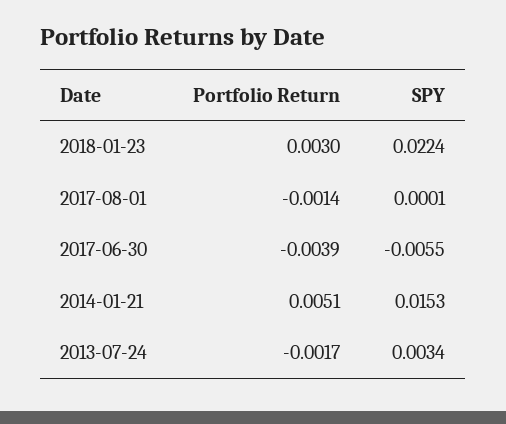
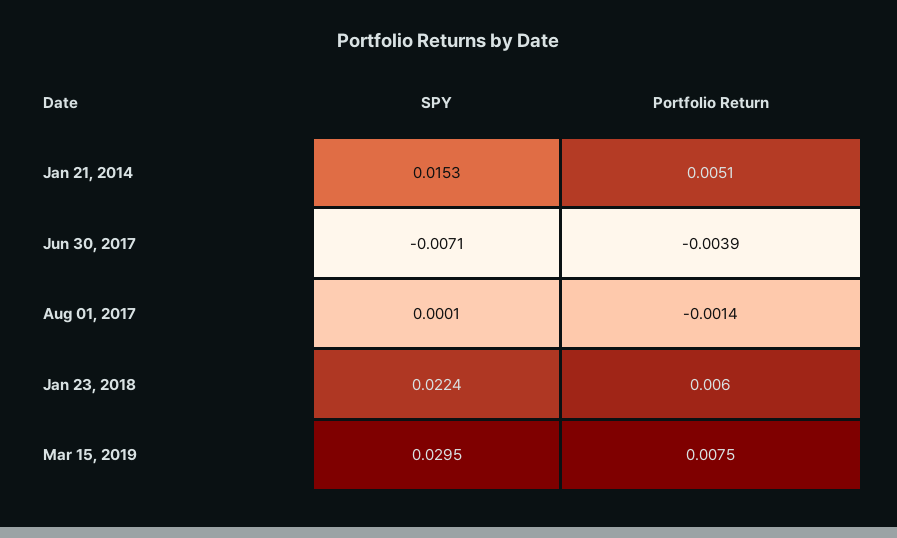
Portfolio Return, 2018-01-23: 0.003 -> 0.006
SPY, 2017-06-30: -0.0055 -> -0.0071
Portfolio Return, 2013-07-24: -0.0017 -> none
SPY, 2013-07-24: 0.0034 -> none
SPY, Mar 15, 2019: none -> 0.0295
Portfolio Return, Mar 15, 2019: none -> 0.0075

